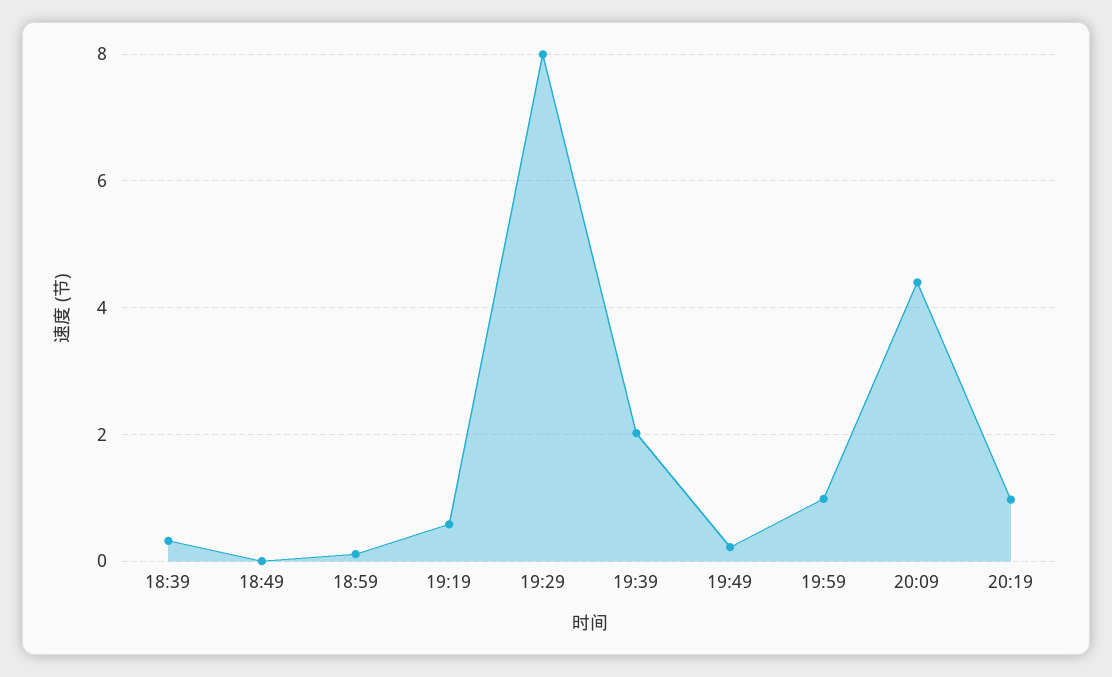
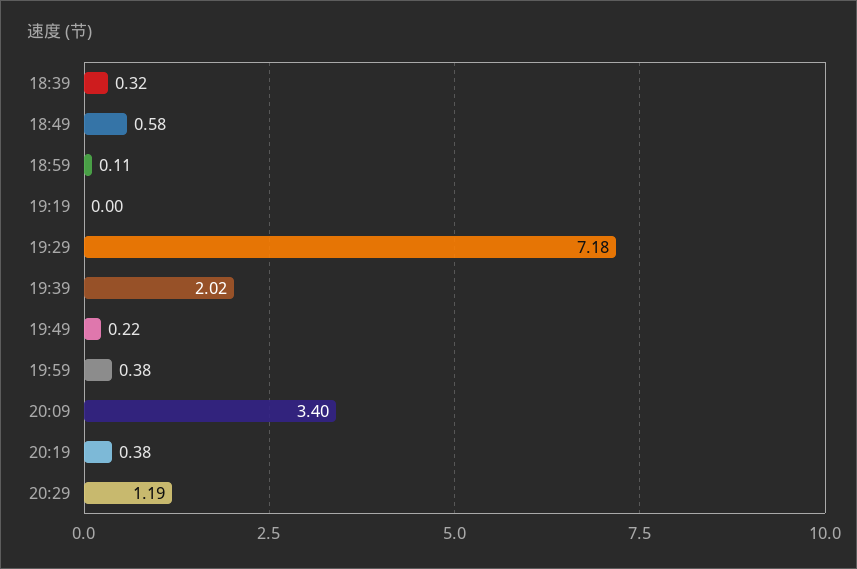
18:49: 0 -> 0.58
19:19: 0.6 -> 0
19:29: 8 -> 7.18
19:59: 1 -> 0.38
20:09: 4.4 -> 3.4
20:19: 1 -> 0.38
20:29: none -> 1.19

